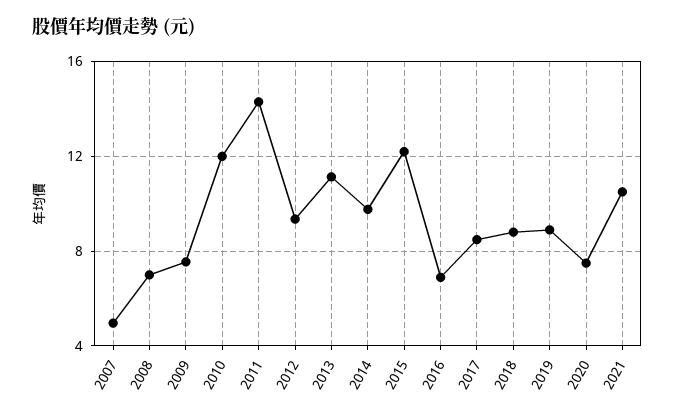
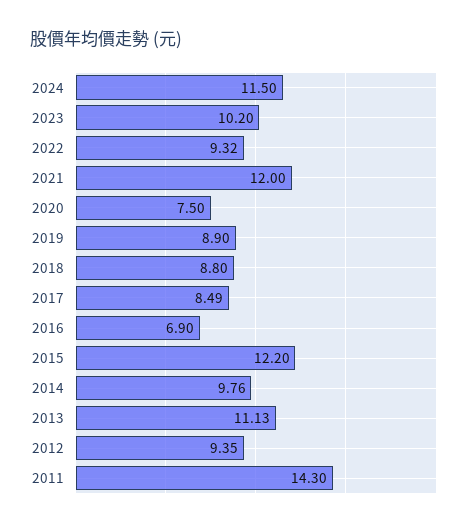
2007: 5 -> none
2008: 7 -> none
2009: 7.5 -> none
2010: 12 -> none
2021: 10.5 -> 12
2024: none -> 11.5
2023: none -> 10.2
2022: none -> 9.32

